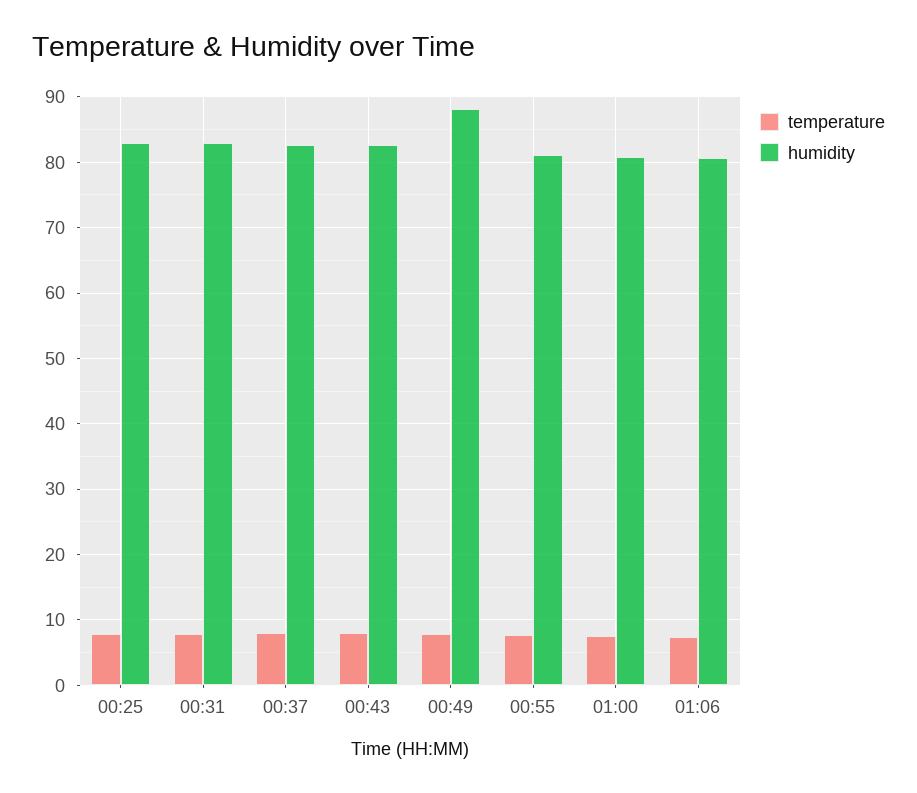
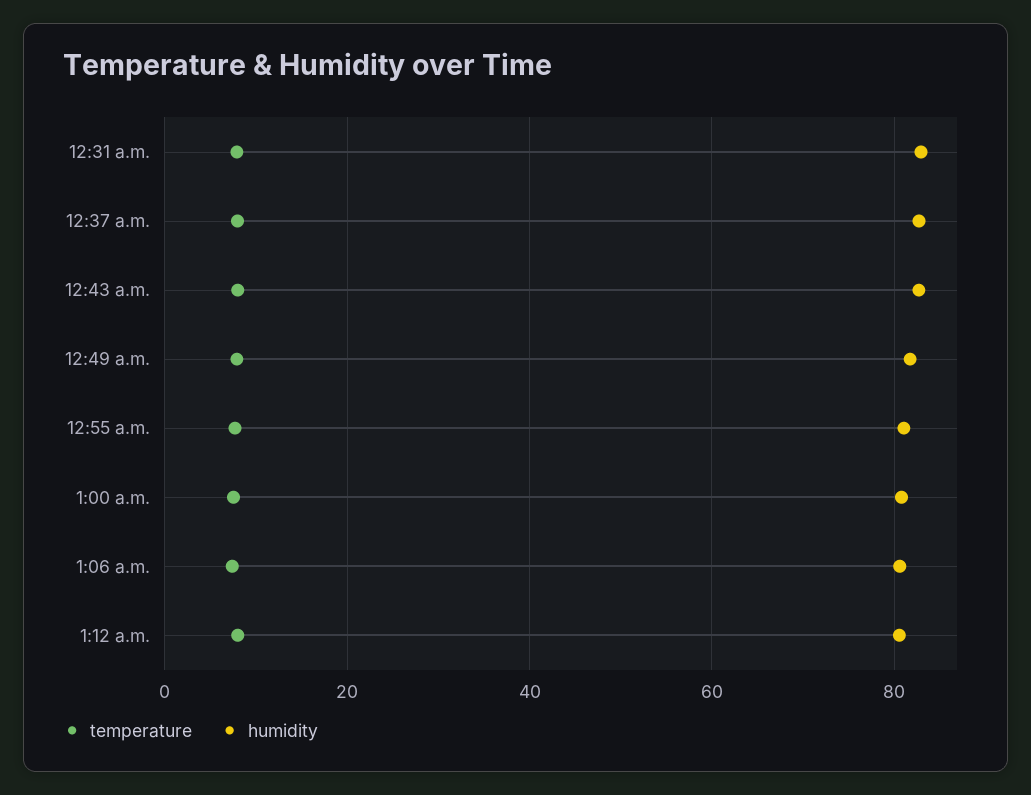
temperature, 00:25: 8 -> none
humidity, 00:25: 83 -> none
humidity, 00:49: 88 -> 82
temperature, 1:12 a.m.: none -> 8
humidity, 1:12 a.m.: none -> 80

